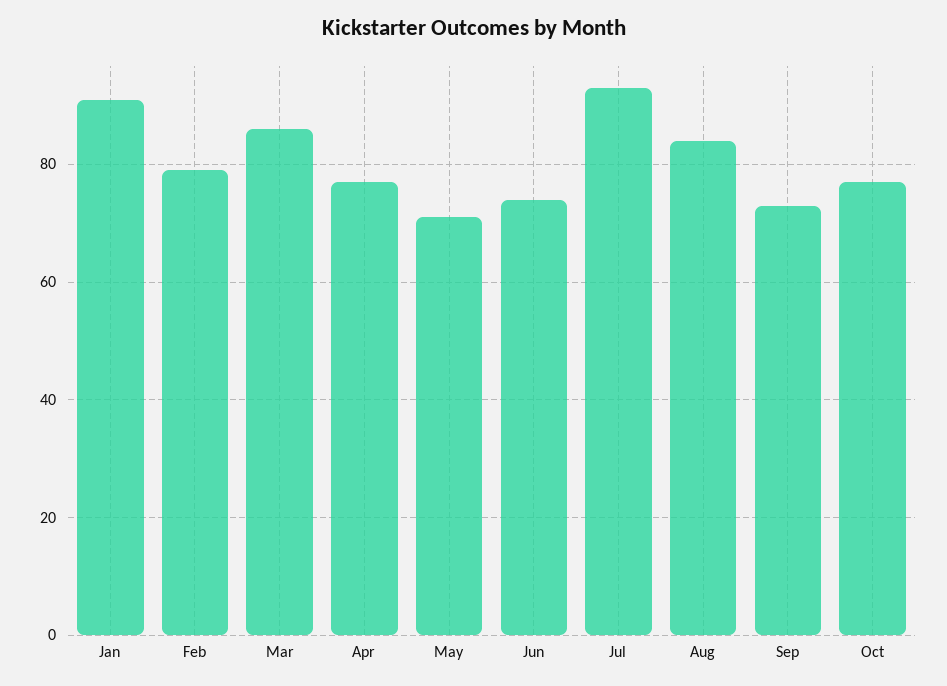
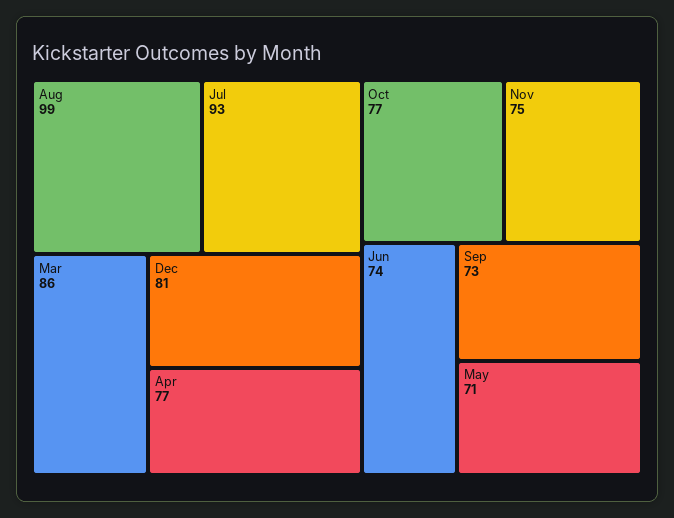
Jan: 90 -> none
Feb: 80 -> none
Aug: 85 -> 99
Dec: none -> 81
Nov: none -> 75

